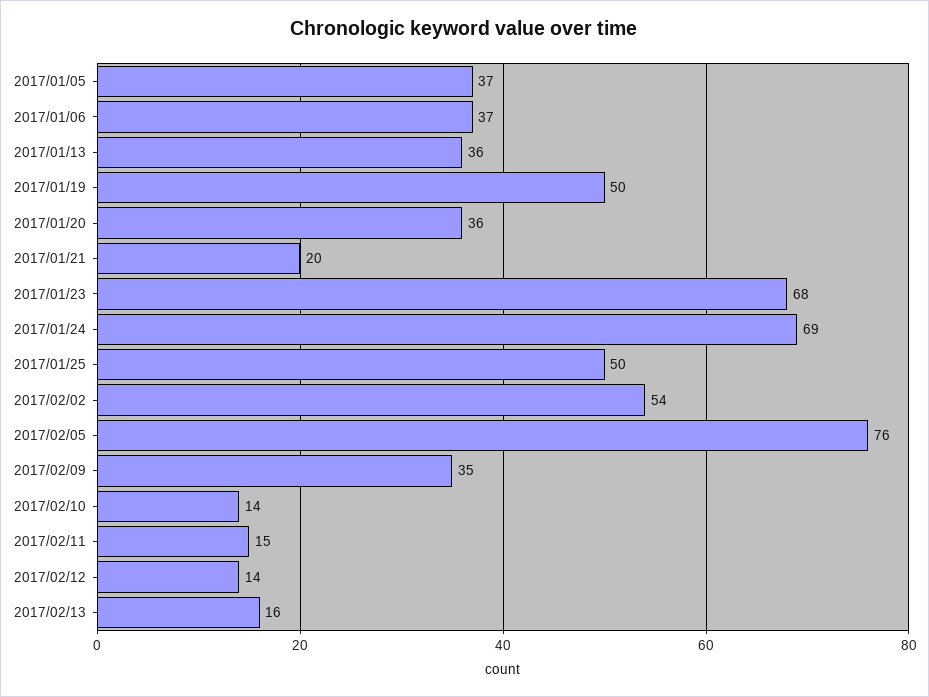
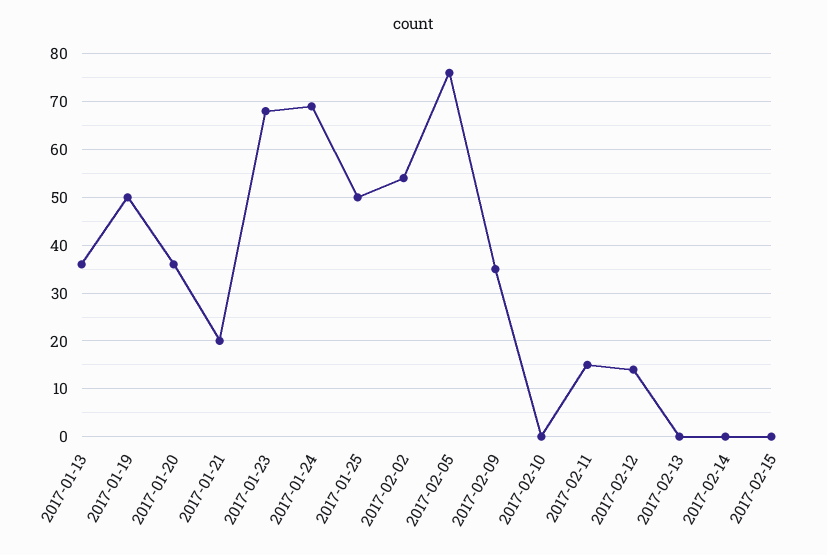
2017/01/05: 37 -> none
2017/01/06: 37 -> none
2017/02/10: 14 -> 0
2017/02/13: 16 -> 0
2017-02-14: none -> 0
2017-02-15: none -> 0

